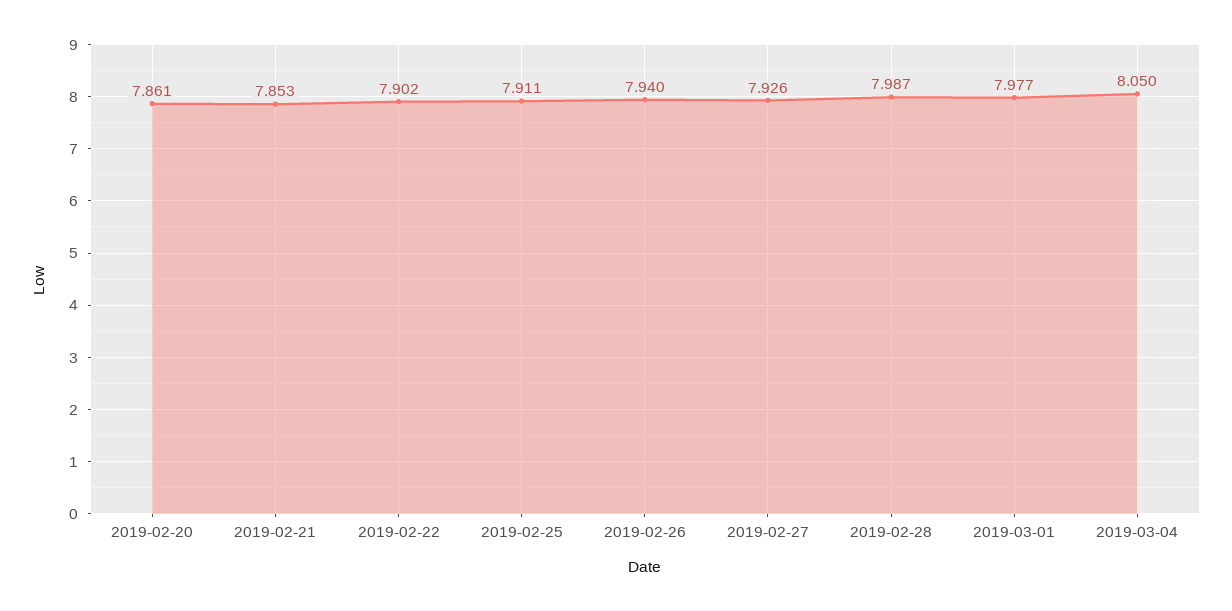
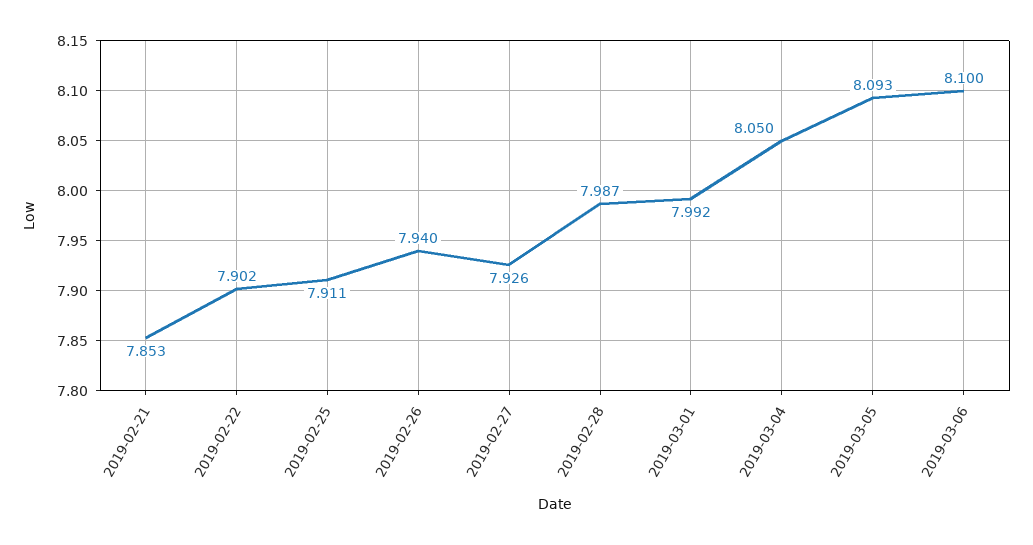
2019-02-20: 7.861 -> none
2019-03-01: 7.977 -> 7.992
2019-03-05: none -> 8.093
2019-03-06: none -> 8.1

